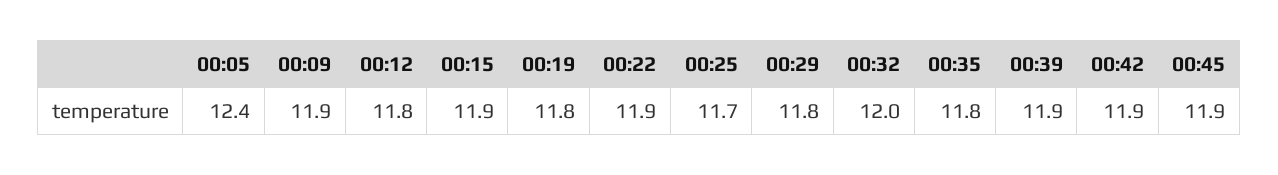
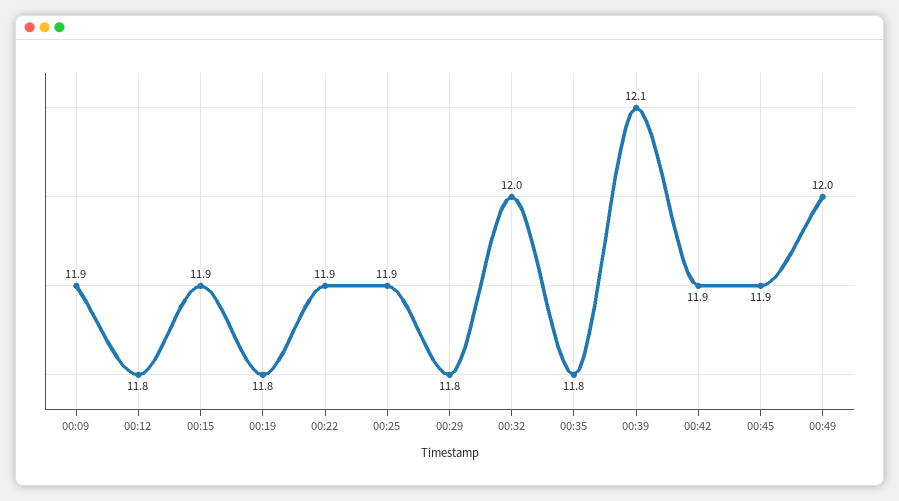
00:05: 12.4 -> none
00:25: 11.7 -> 11.9
00:39: 11.9 -> 12.1
00:49: none -> 12

